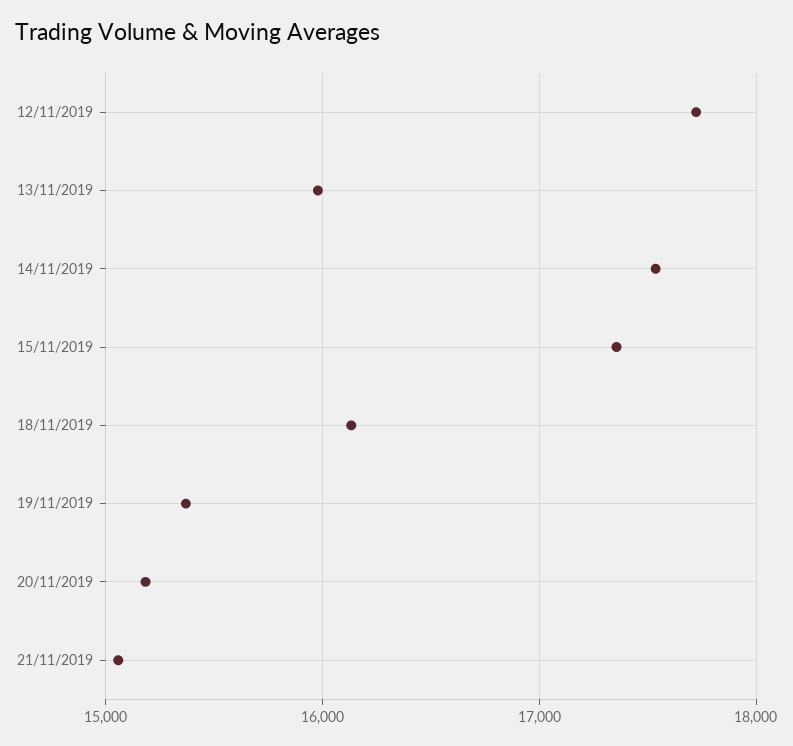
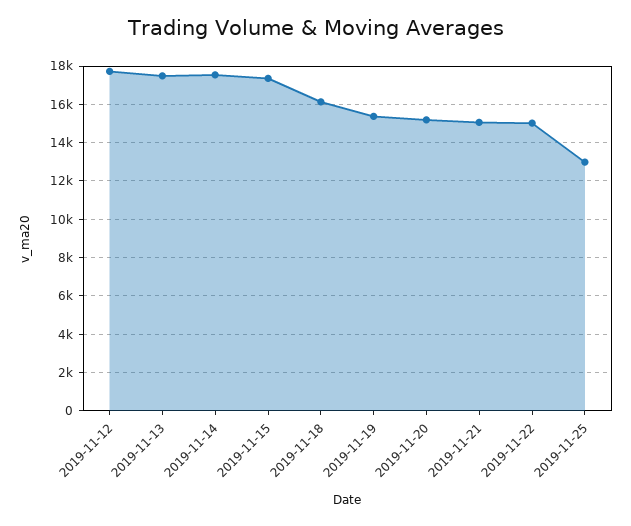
13/11/2019: 16000 -> 17500
2019-11-22: none -> 15000
2019-11-25: none -> 13000

